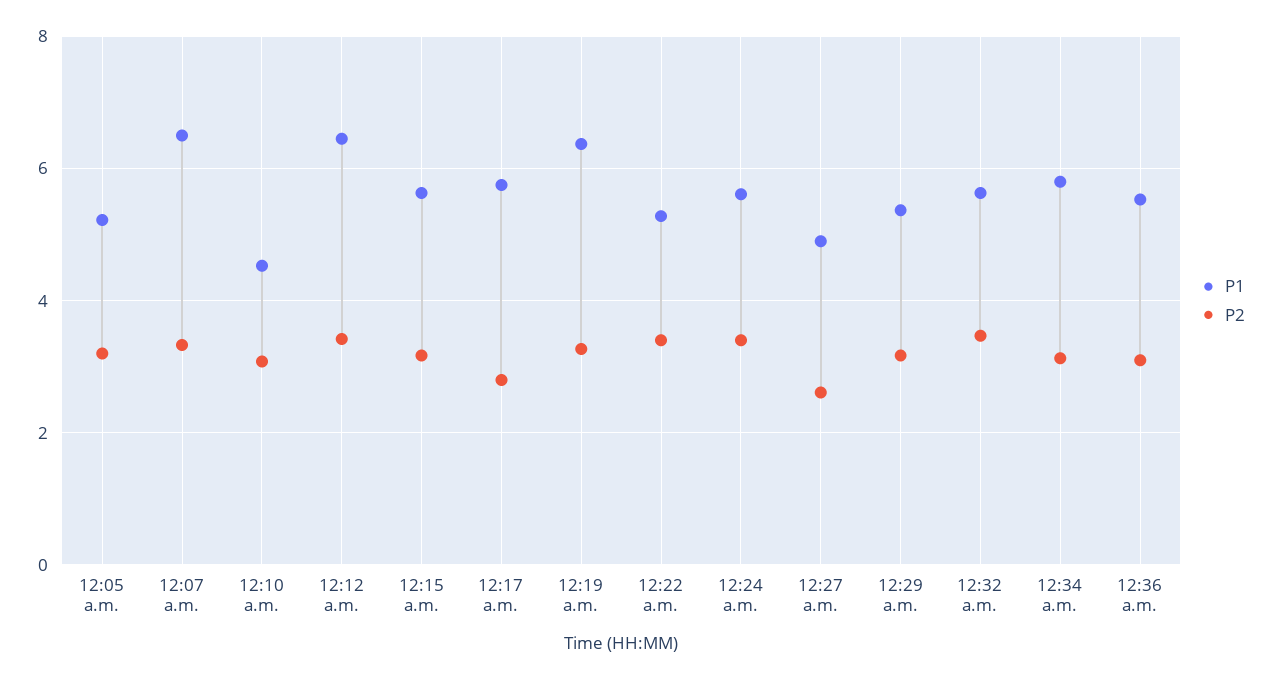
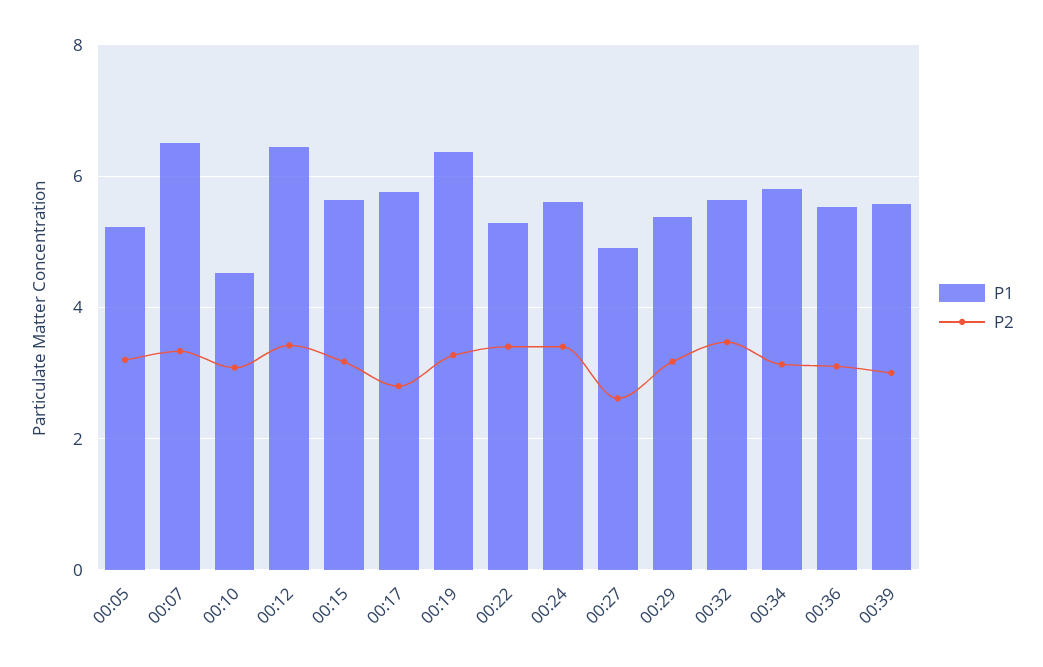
P1, 00:39: none -> 5.6
P2, 00:39: none -> 3

